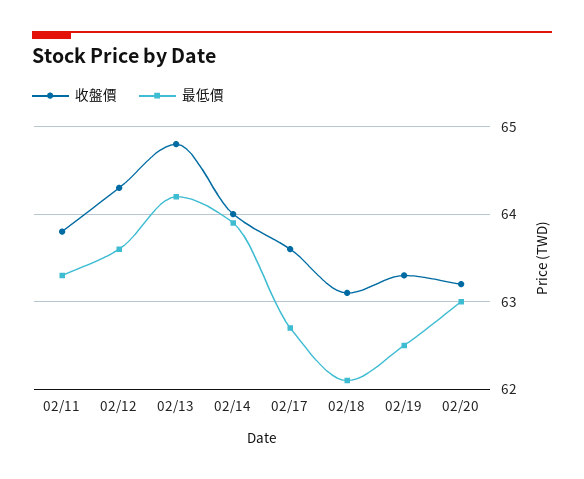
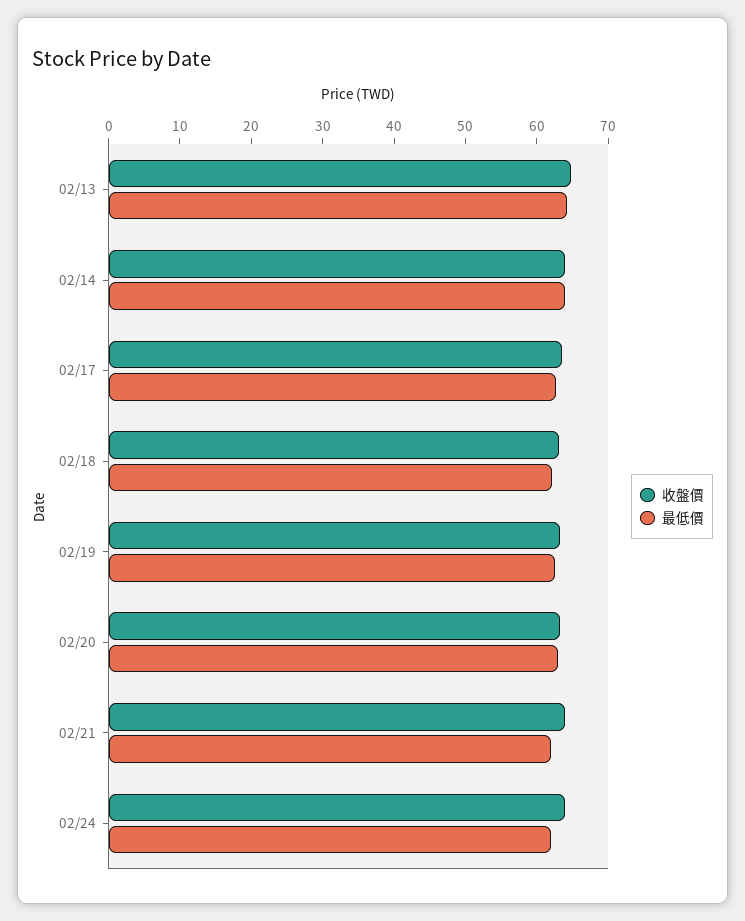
收盤價, 02/11: 63.8 -> none
最低價, 02/11: 63.3 -> none
收盤價, 02/12: 64.3 -> none
最低價, 02/12: 63.6 -> none
收盤價, 02/21: none -> 64
最低價, 02/21: none -> 62
收盤價, 02/24: none -> 64
最低價, 02/24: none -> 62

